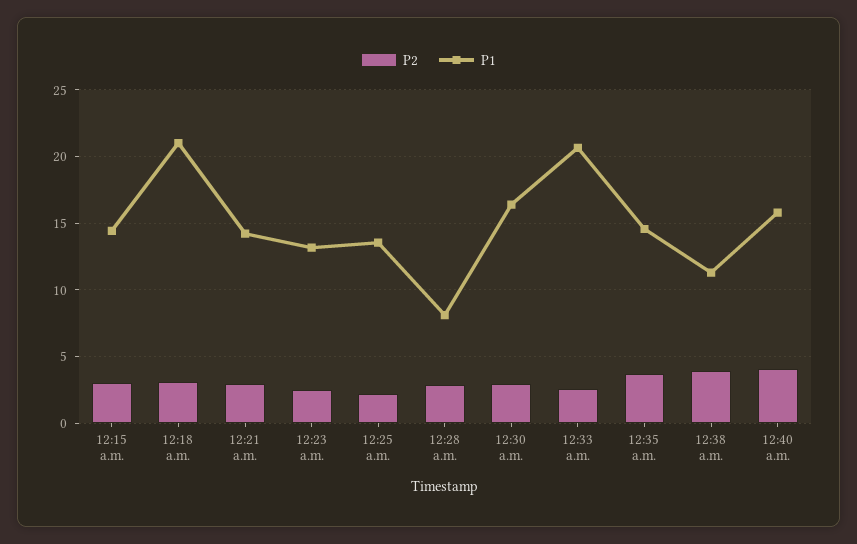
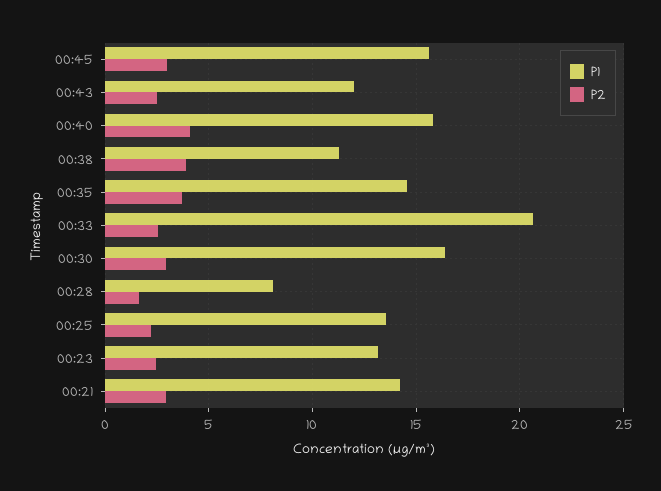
P2, 12:15 a.m.: 3 -> none
P1, 12:15 a.m.: 14.5 -> none
P2, 12:18 a.m.: 3 -> none
P1, 12:18 a.m.: 21 -> none
P2, 12:28 a.m.: 3 -> 1.5
P1, 00:45: none -> 15.5
P2, 00:45: none -> 3
P1, 00:43: none -> 12
P2, 00:43: none -> 2.5

